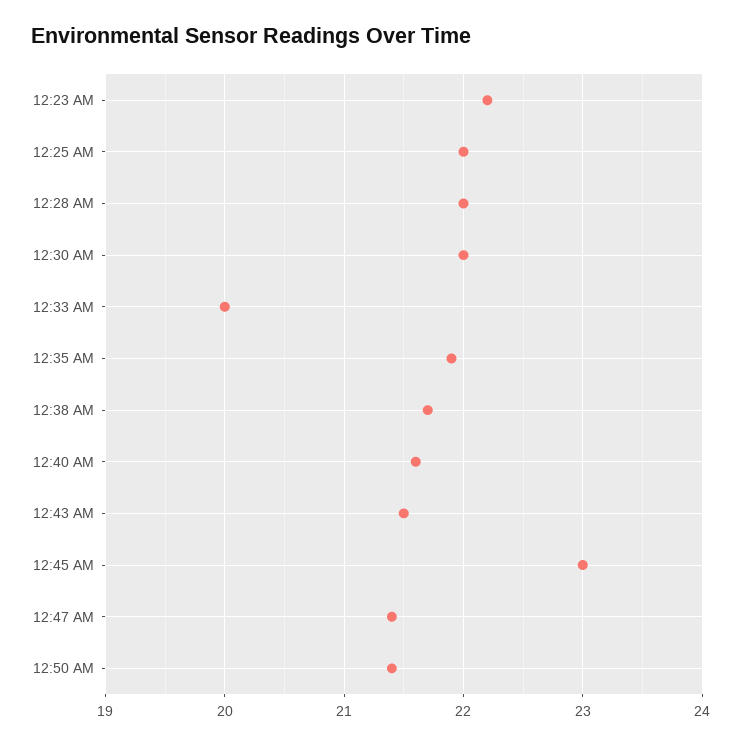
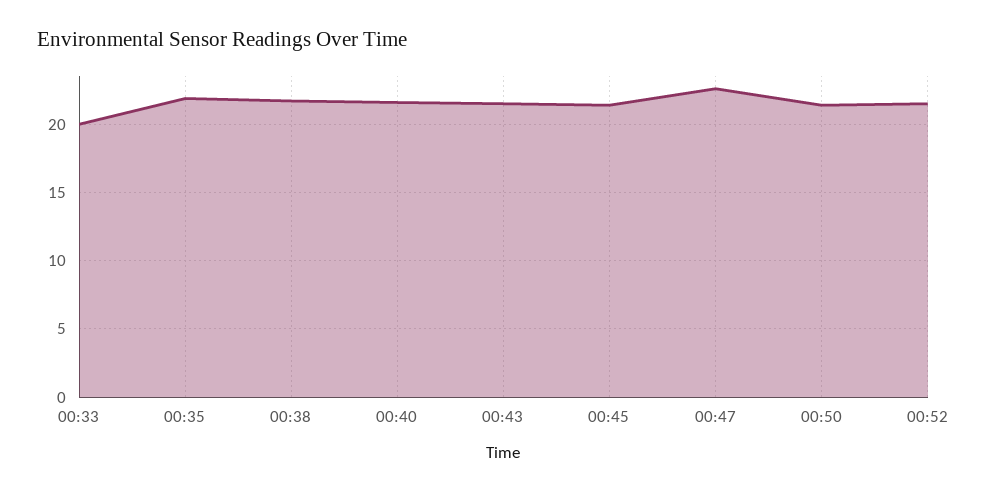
12:23 AM: 22.2 -> none
12:25 AM: 22 -> none
12:28 AM: 22 -> none
12:30 AM: 22 -> none
12:45 AM: 23 -> 21.5
12:47 AM: 21.4 -> 22.5
00:52: none -> 21.5

